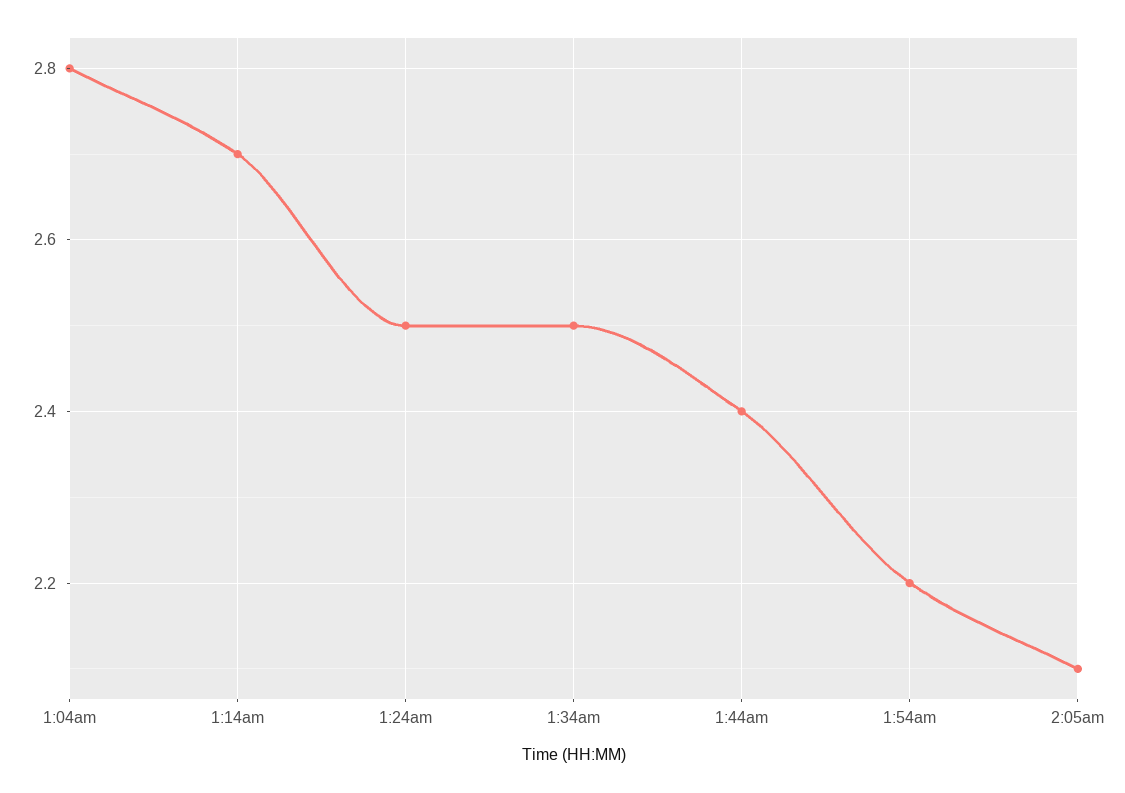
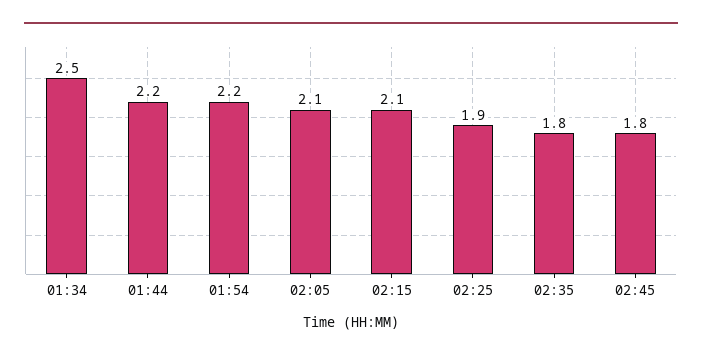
1:04am: 2.8 -> none
1:14am: 2.7 -> none
1:24am: 2.5 -> none
1:44am: 2.4 -> 2.2
02:15: none -> 2.1
02:25: none -> 1.9
02:35: none -> 1.8
02:45: none -> 1.8

